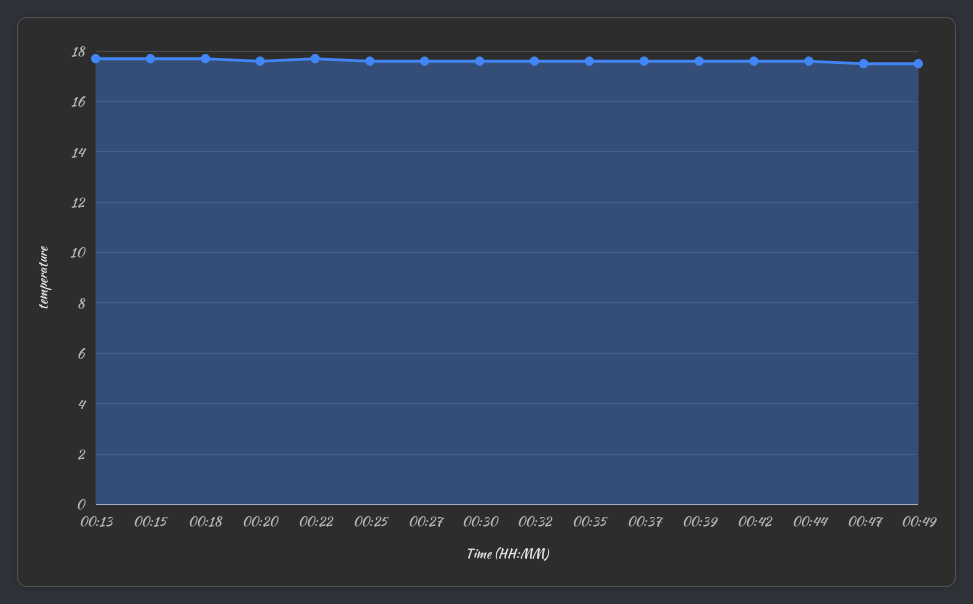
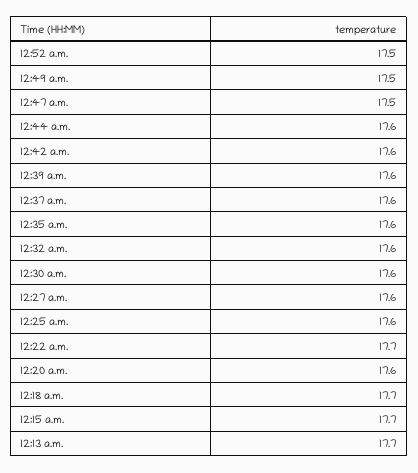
12:52 a.m.: none -> 17.5

